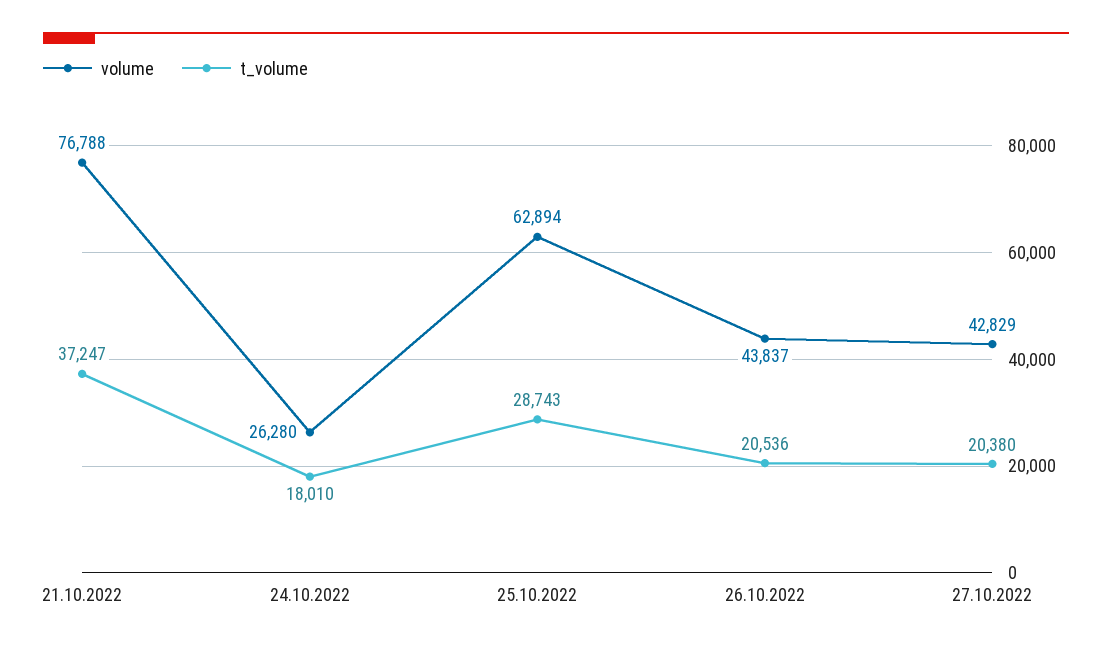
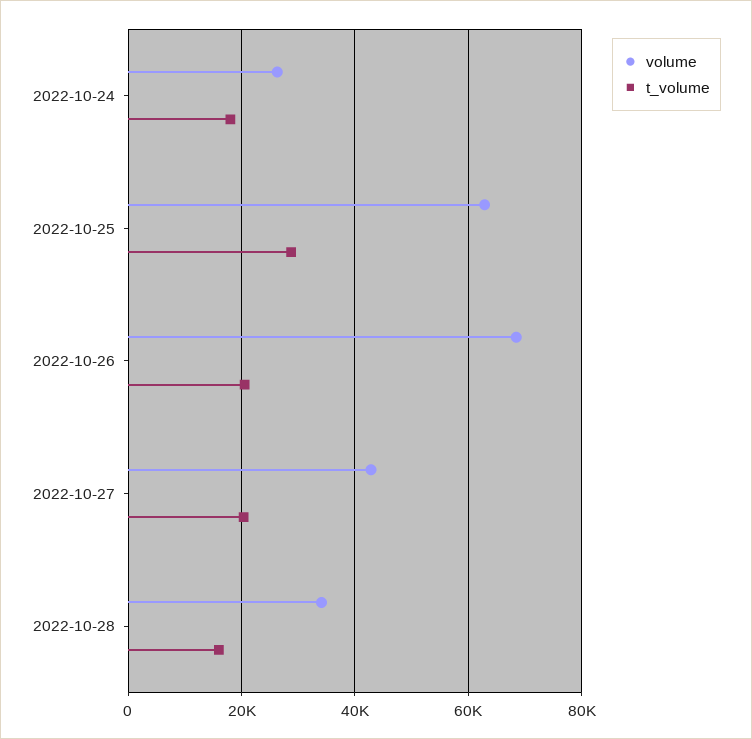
volume, 21.10.2022: 76788 -> none
t_volume, 21.10.2022: 37247 -> none
volume, 26.10.2022: 43837 -> 68000
volume, 2022-10-28: none -> 34000
t_volume, 2022-10-28: none -> 16000

